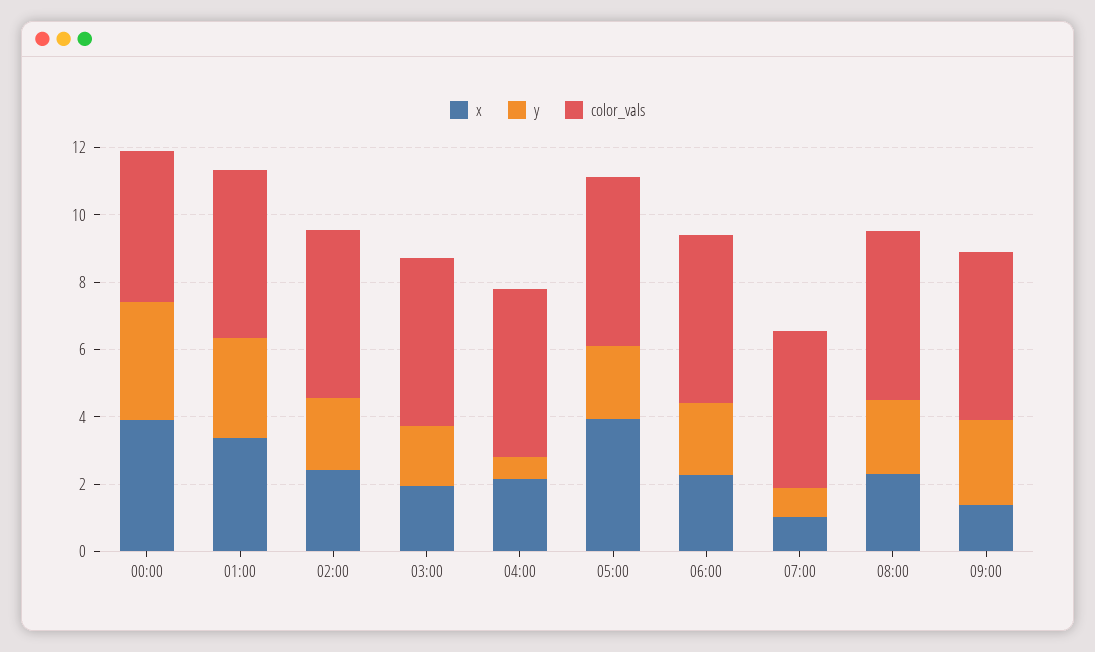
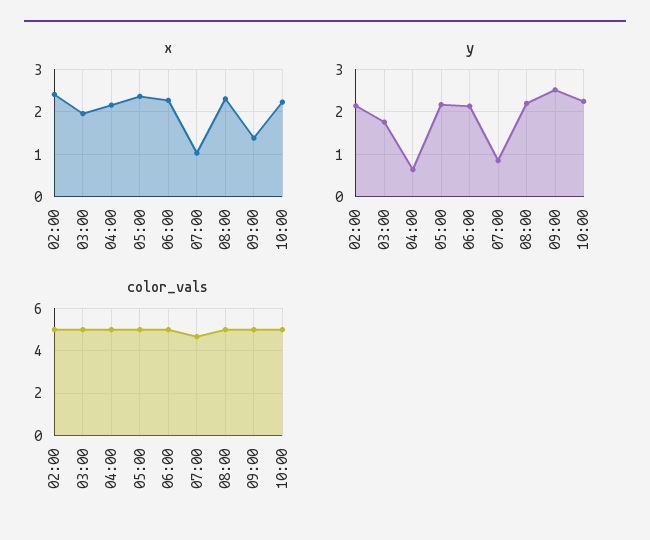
x, 00:00: 4 -> none
y, 00:00: 3.5 -> none
color_vals, 00:00: 4.5 -> none
x, 01:00: 3.5 -> none
y, 01:00: 3 -> none
color_vals, 01:00: 5 -> none
x, 05:00: 4 -> 2.4
x, 10:00: none -> 2.2
y, 10:00: none -> 2.2
color_vals, 10:00: none -> 5

